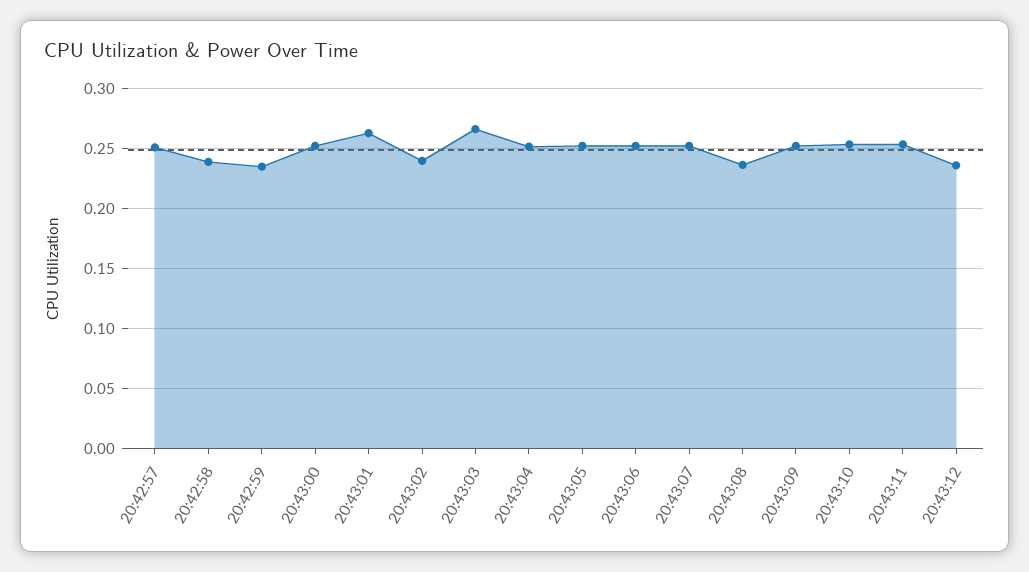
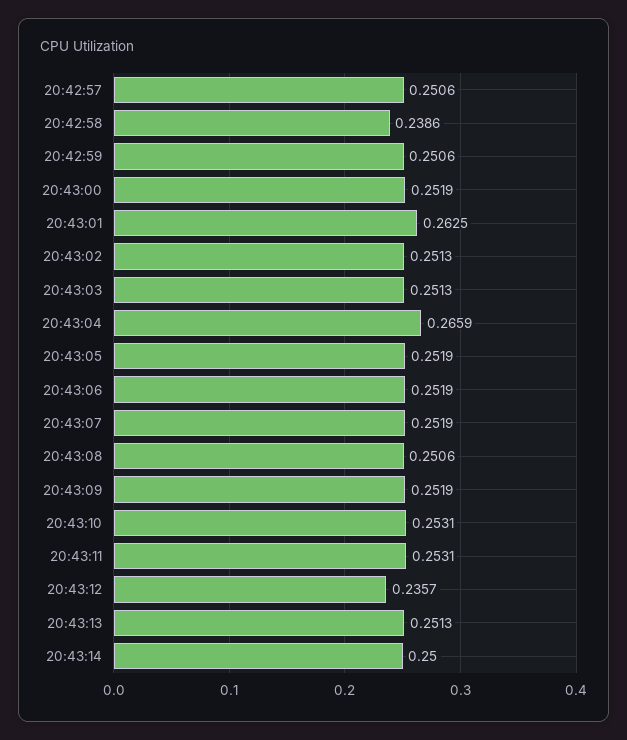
20:42:59: 0.235 -> 0.2506
20:43:02: 0.24 -> 0.2513
20:43:03: 0.265 -> 0.2513
20:43:04: 0.25 -> 0.2659
20:43:08: 0.235 -> 0.2506
20:43:13: none -> 0.2513
20:43:14: none -> 0.25

